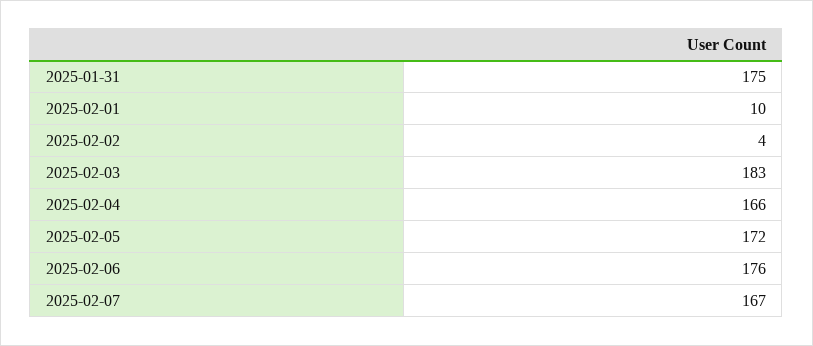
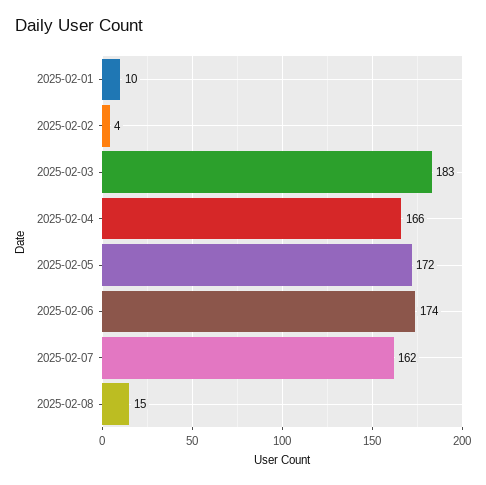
2025-01-31: 175 -> none
2025-02-06: 176 -> 174
2025-02-07: 167 -> 162
2025-02-08: none -> 15

